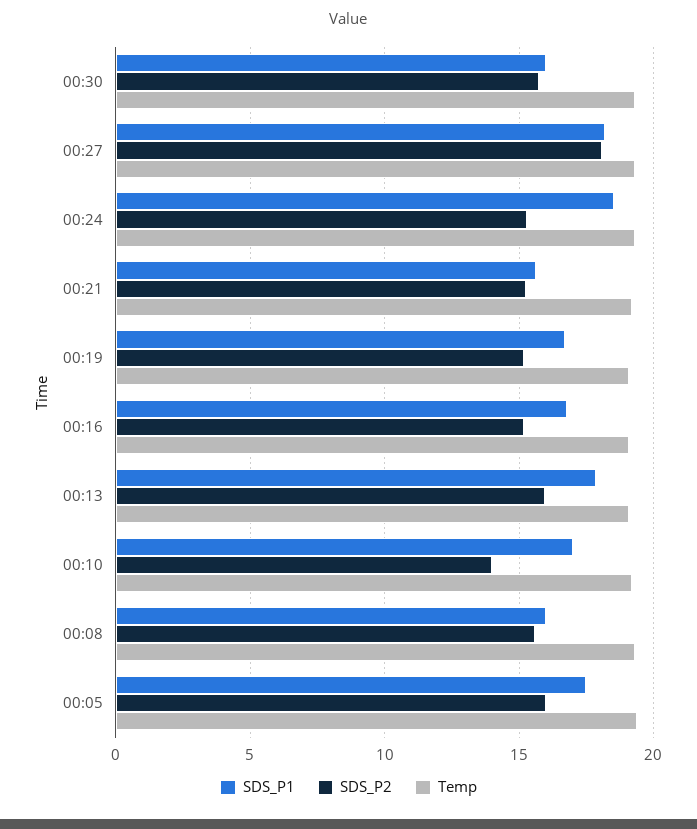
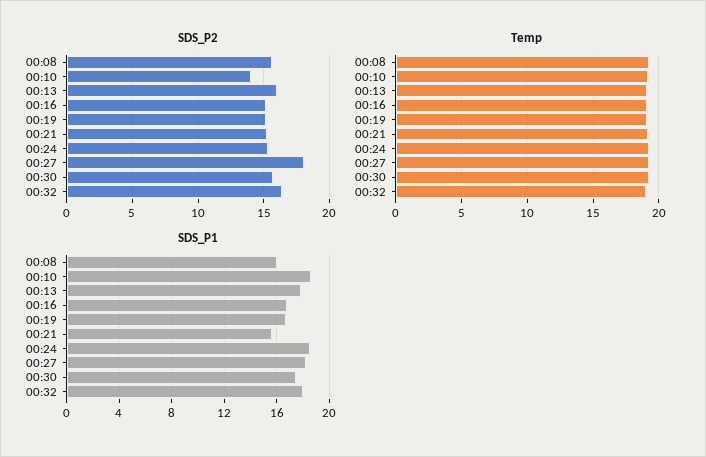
SDS_P1, 00:30: 16 -> 17.5
SDS_P1, 00:10: 17 -> 18.5
SDS_P1, 00:05: 17.5 -> none
SDS_P2, 00:05: 16 -> none
Temp, 00:05: 19.5 -> none
SDS_P2, 00:32: none -> 16.5
Temp, 00:32: none -> 19
SDS_P1, 00:32: none -> 18

